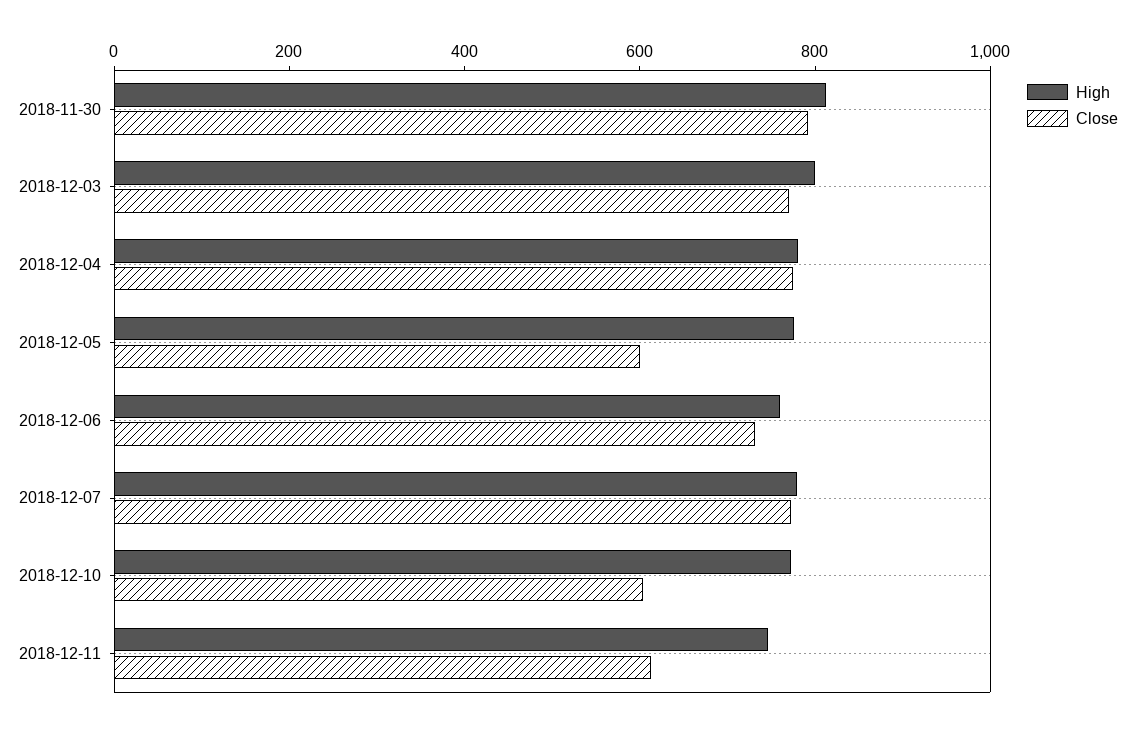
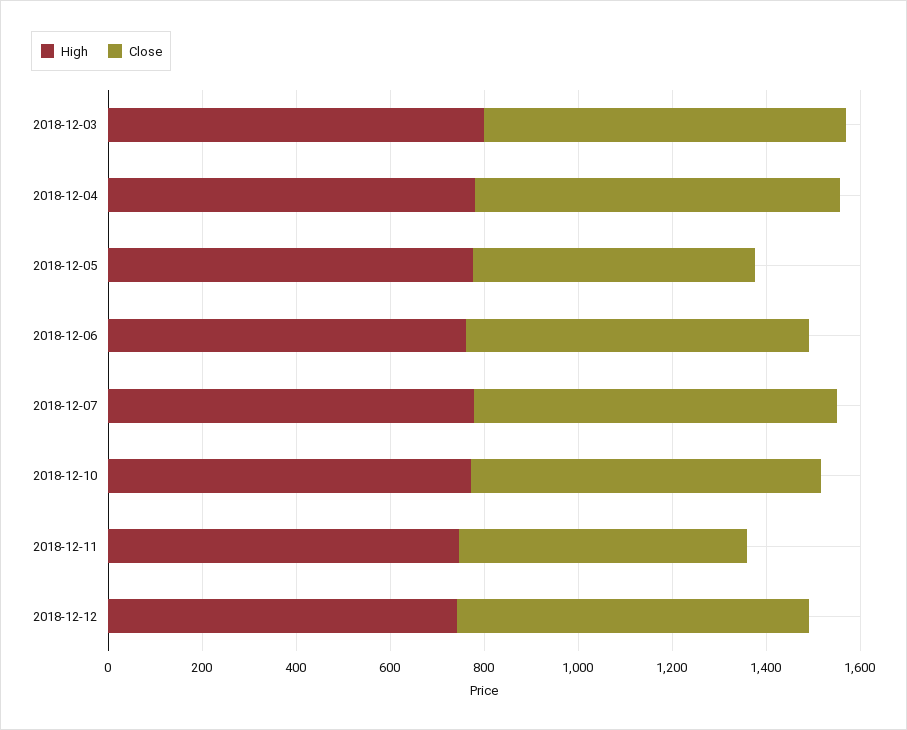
High, 2018-11-30: 800 -> none
Close, 2018-11-30: 800 -> none
Close, 2018-12-10: 600 -> 750
High, 2018-12-12: none -> 750
Close, 2018-12-12: none -> 750

